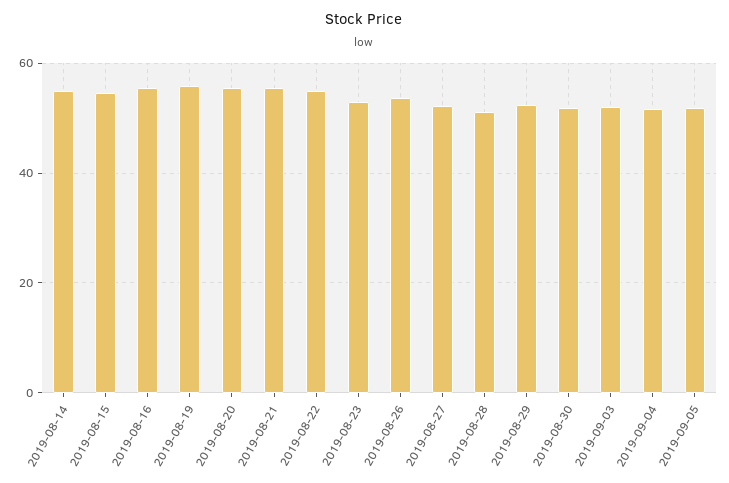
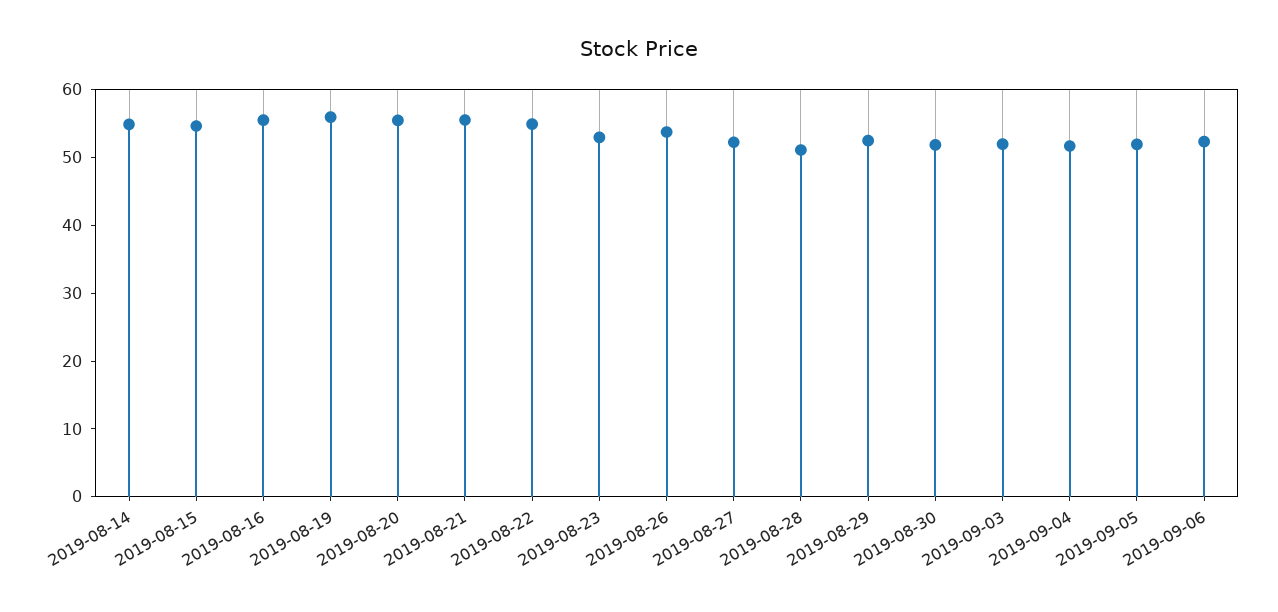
2019-09-06: none -> 52

